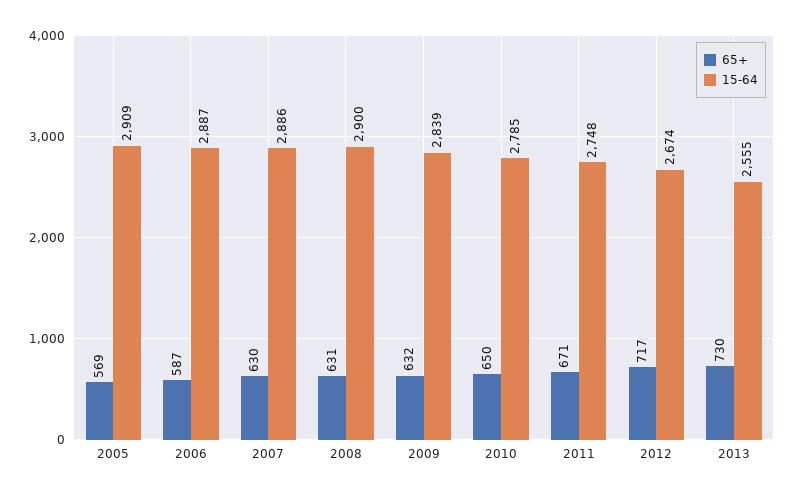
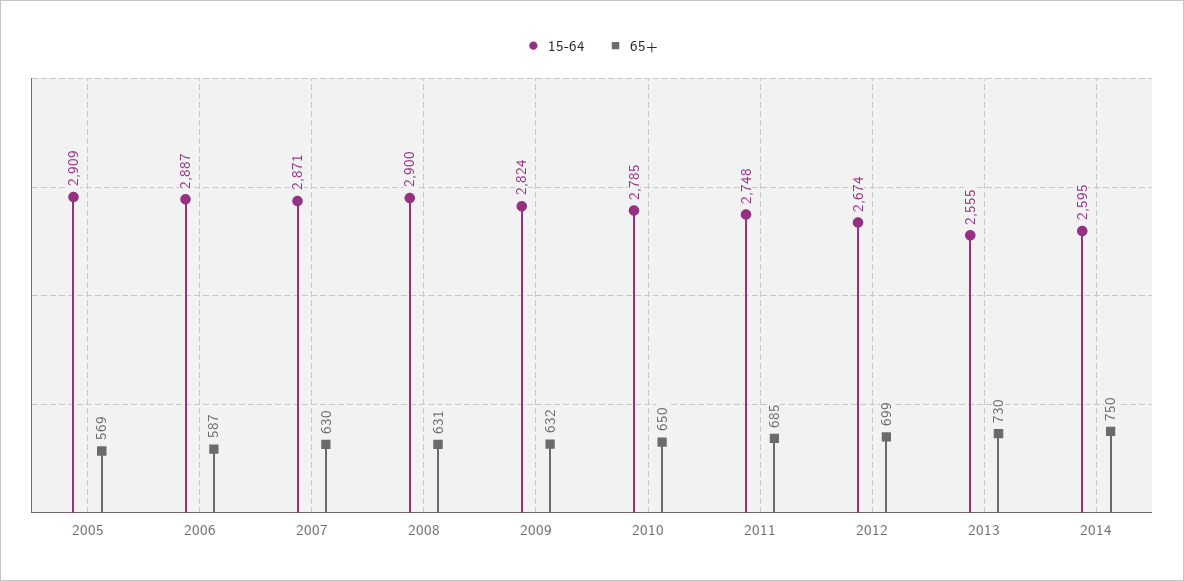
15-64, 2007: 2886 -> 2871
15-64, 2009: 2839 -> 2824
65+, 2011: 671 -> 685
65+, 2012: 717 -> 699
15-64, 2014: none -> 2595
65+, 2014: none -> 750

